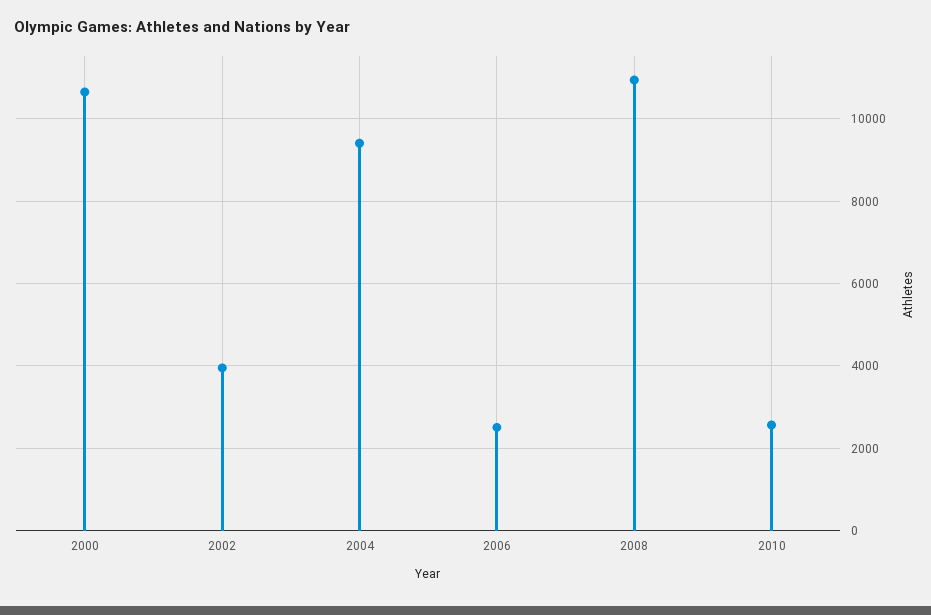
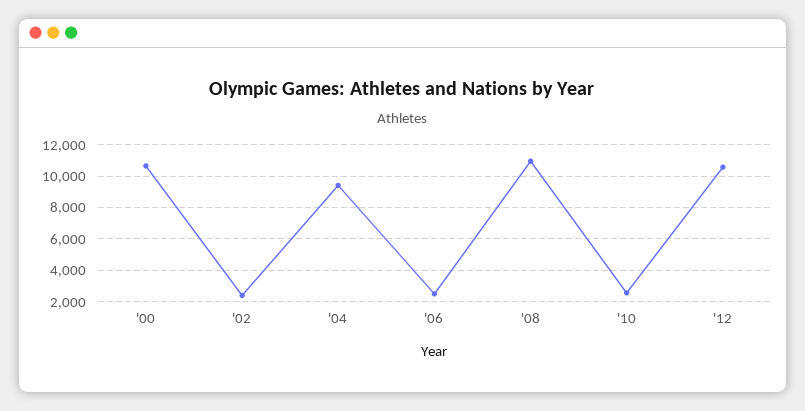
2002: 4000 -> 2500
'12: none -> 10500

